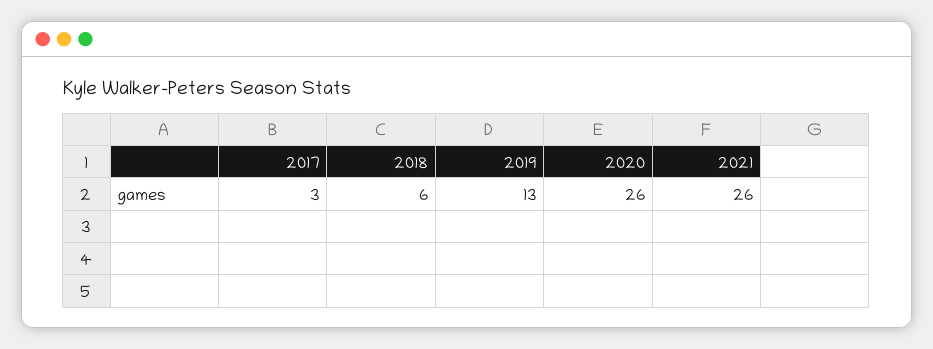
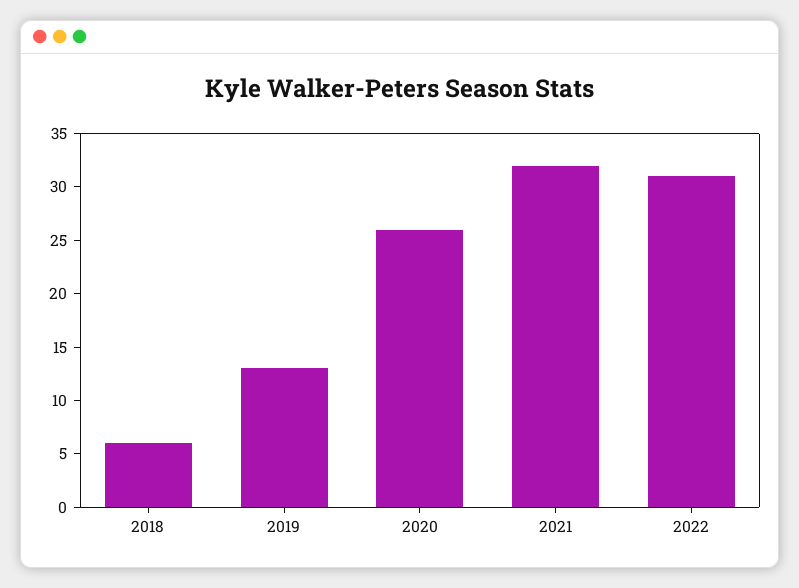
2017: 3 -> none
2021: 26 -> 32
2022: none -> 31

